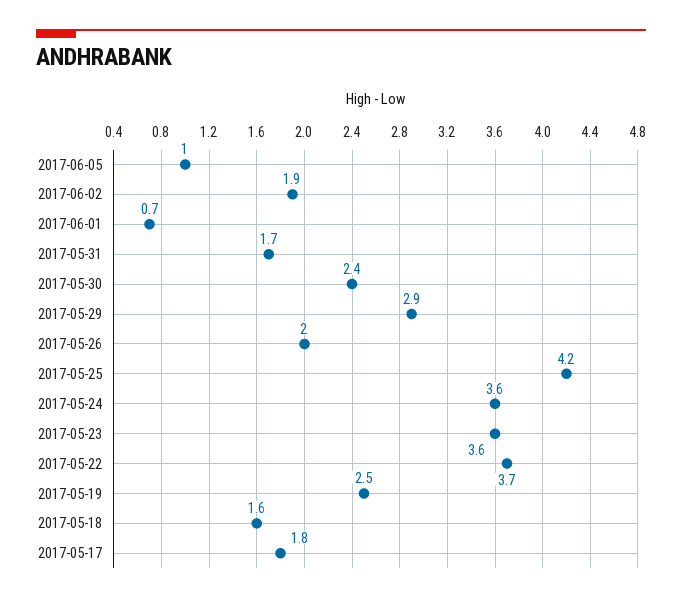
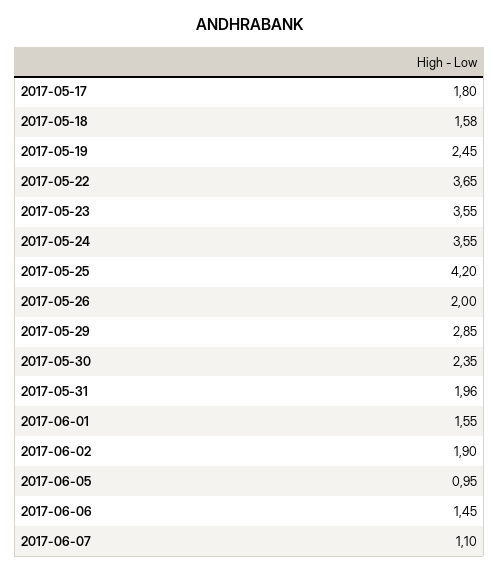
2017-06-01: 0.7 -> 1.55
2017-05-31: 1.7 -> 1.96
2017-06-06: none -> 1.45
2017-06-07: none -> 1.1

